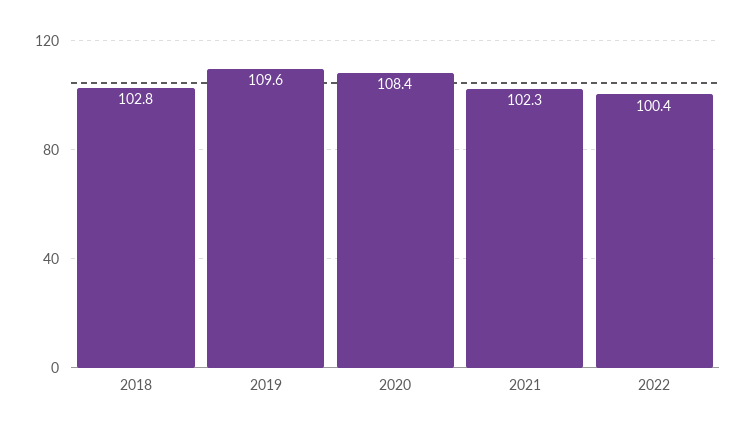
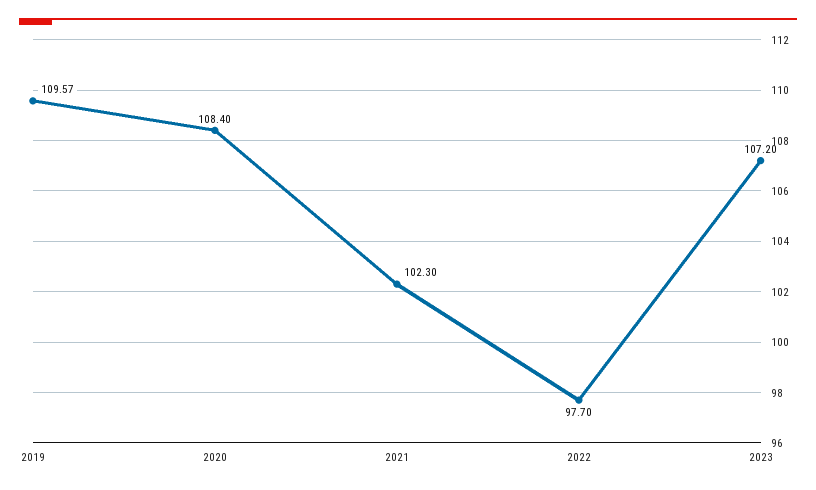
2018: 102.8 -> none
2022: 100.4 -> 97.7
2023: none -> 107.2

